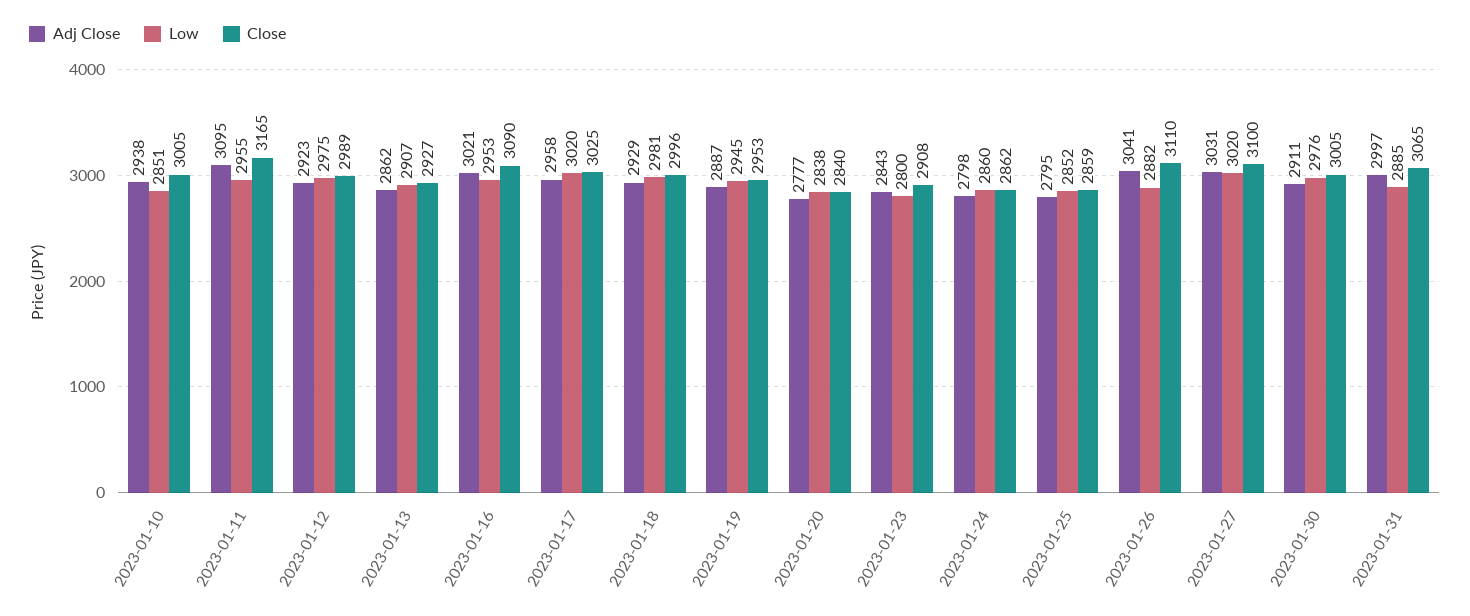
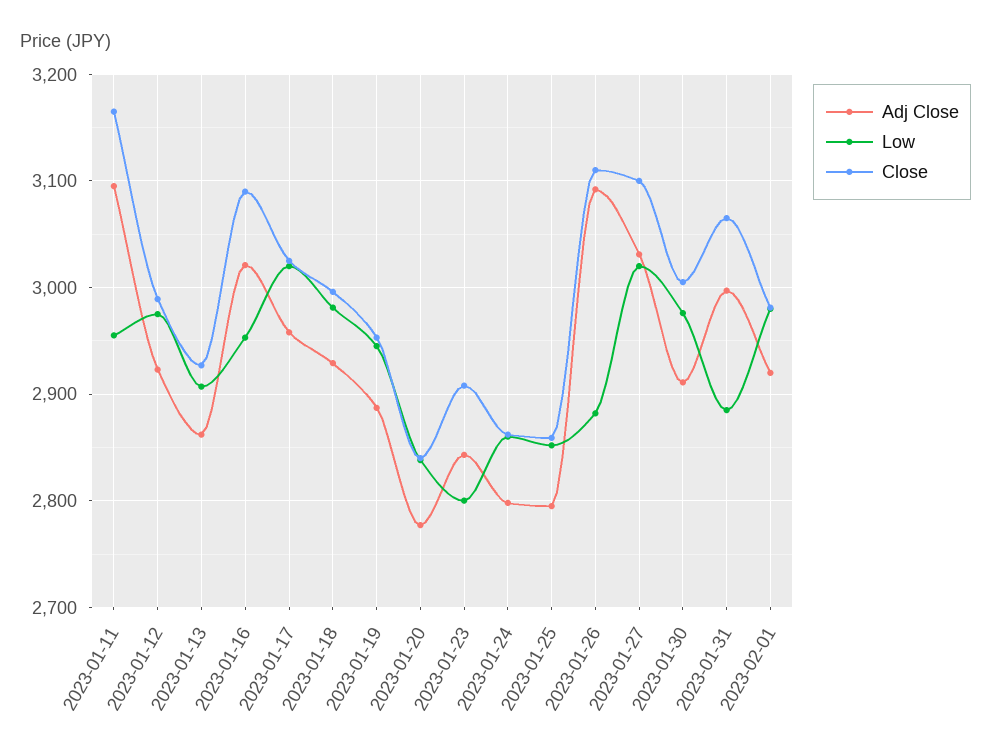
Adj Close, 2023-01-10: 2938 -> none
Low, 2023-01-10: 2851 -> none
Close, 2023-01-10: 3005 -> none
Adj Close, 2023-01-26: 3041 -> 3090
Adj Close, 2023-02-01: none -> 2920
Low, 2023-02-01: none -> 2980
Close, 2023-02-01: none -> 2980

